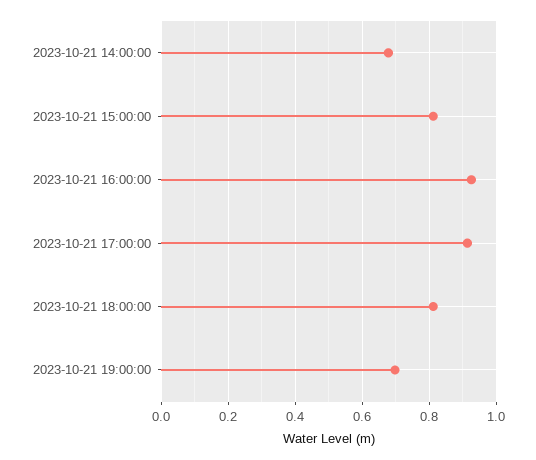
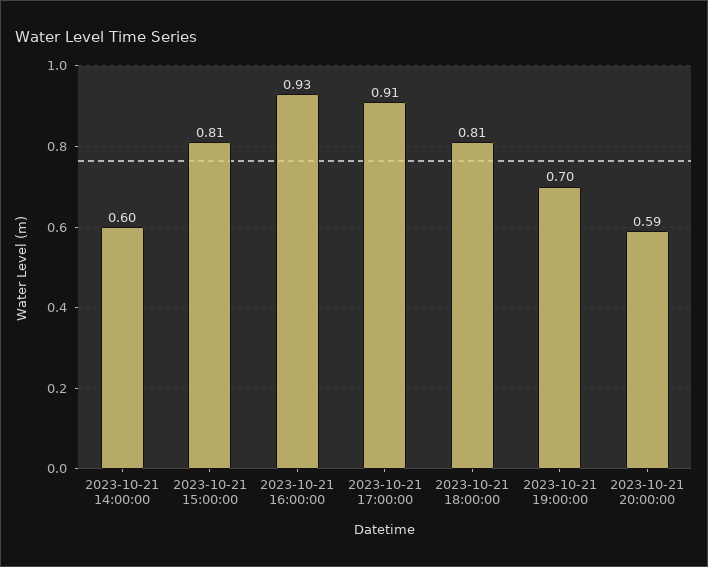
2023-10-21 14:00:00: 0.68 -> 0.6
2023-10-21 20:00:00: none -> 0.59

